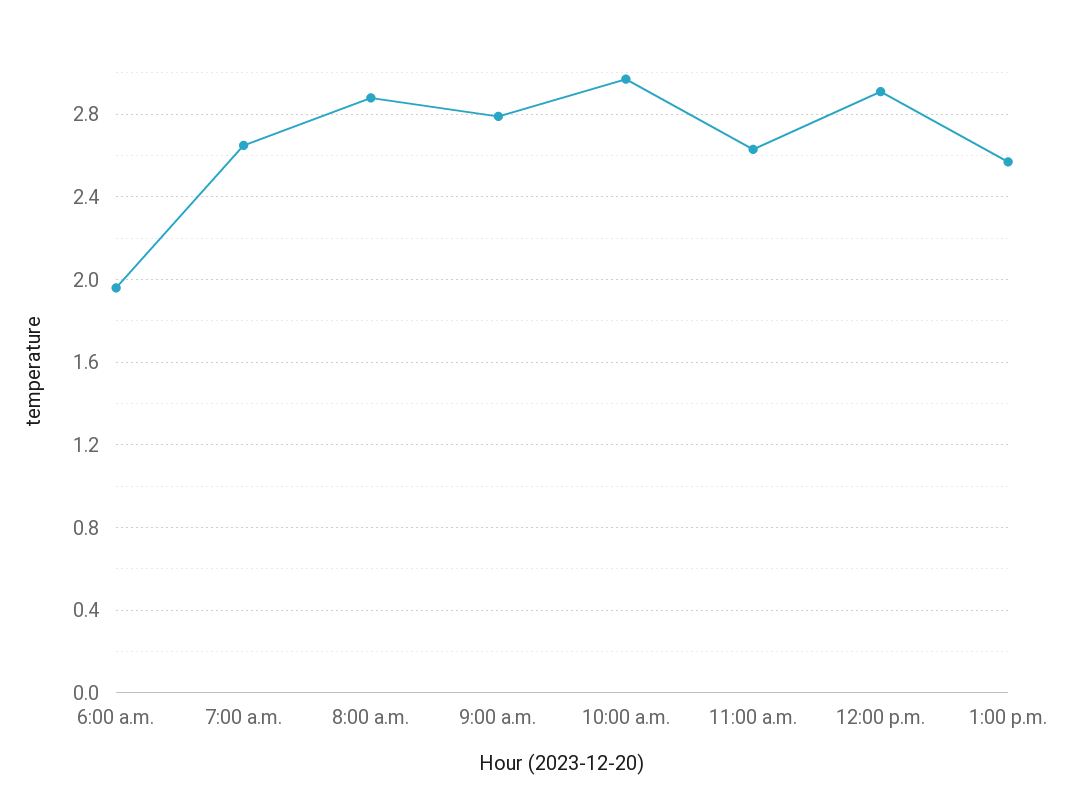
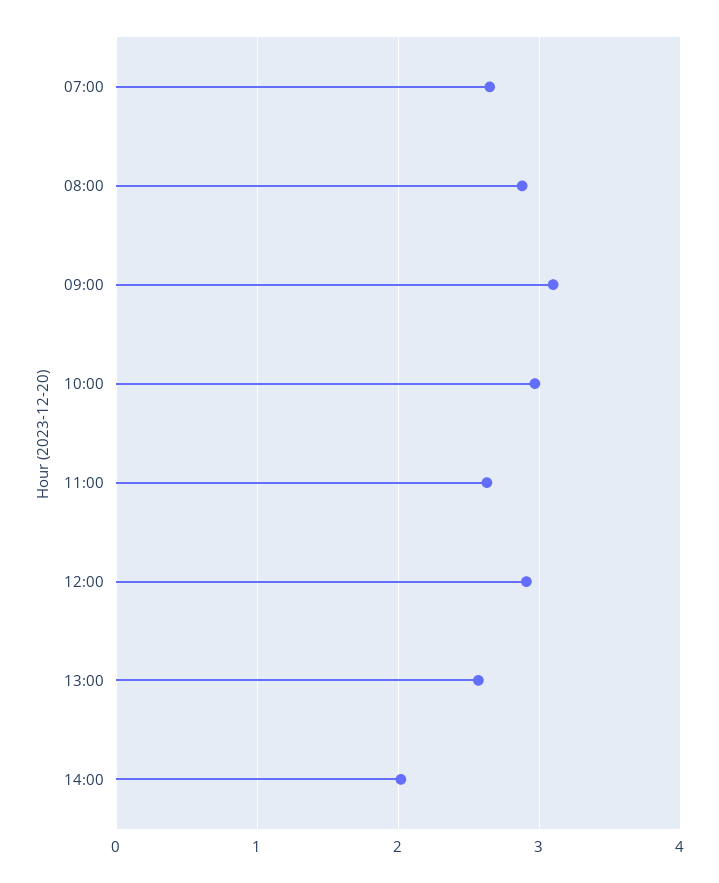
6:00 a.m.: 1.95 -> none
9:00 a.m.: 2.8 -> 3.1
14:00: none -> 2

